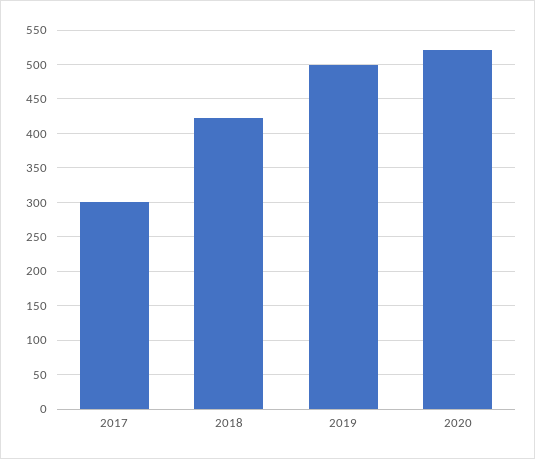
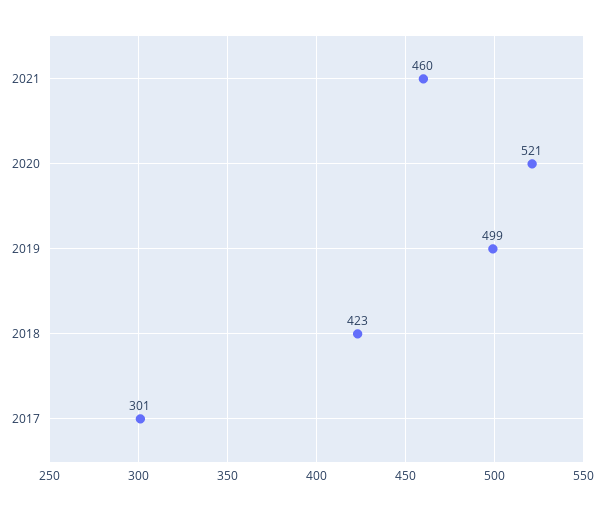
2021: none -> 460

